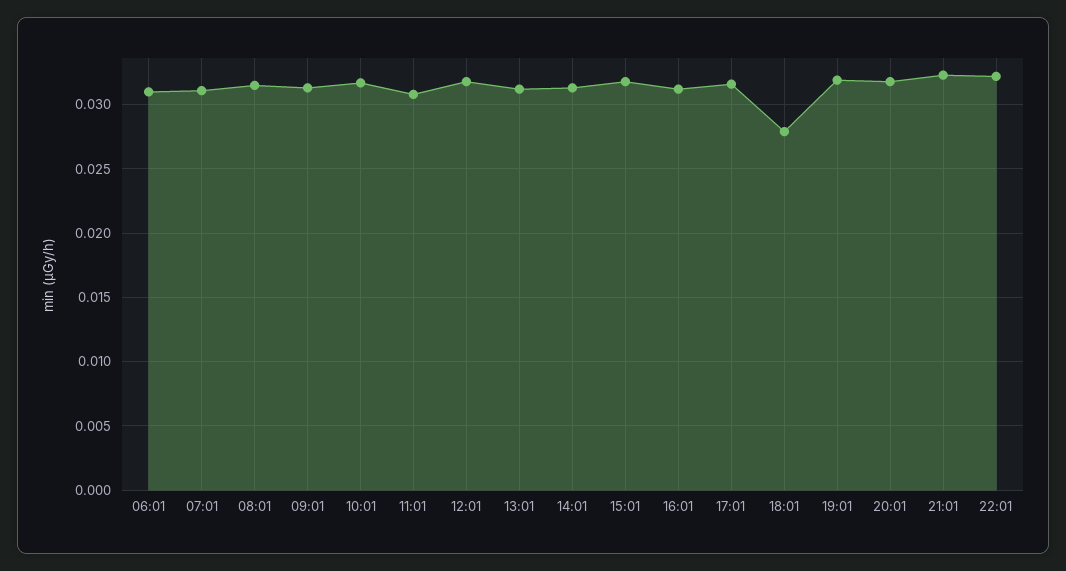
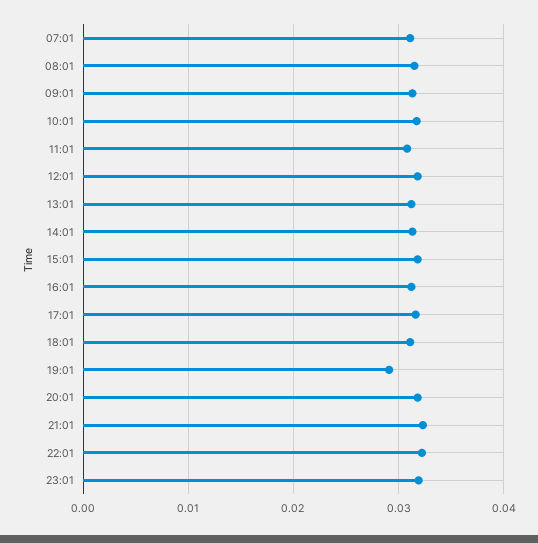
06:01: 0.031 -> none
18:01: 0.028 -> 0.031
19:01: 0.032 -> 0.029
23:01: none -> 0.032

